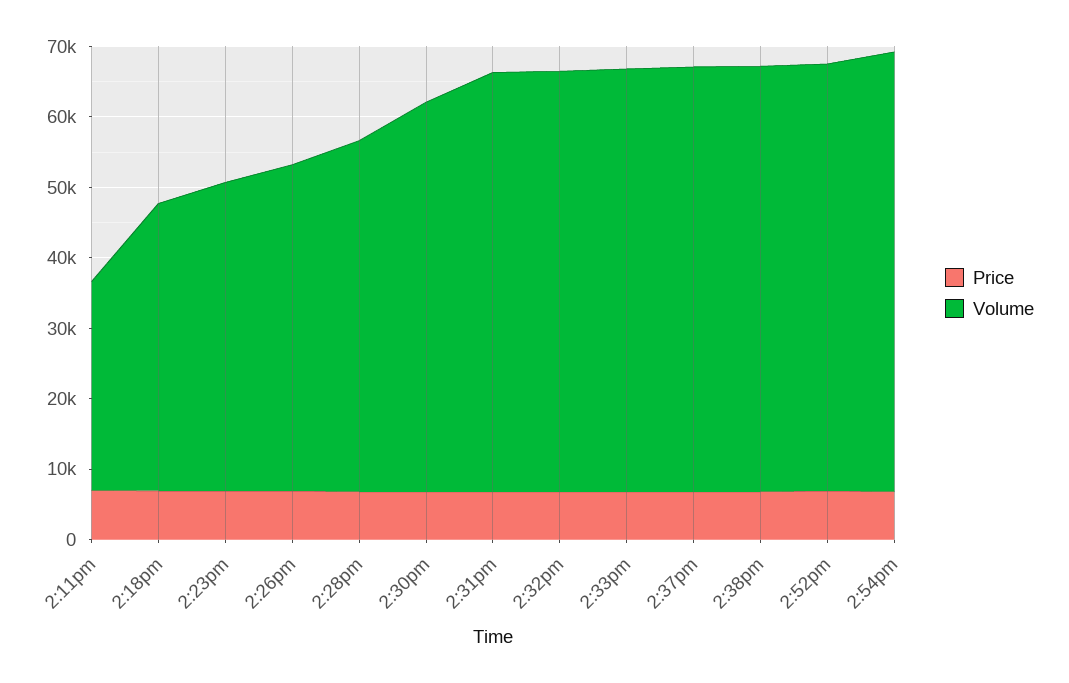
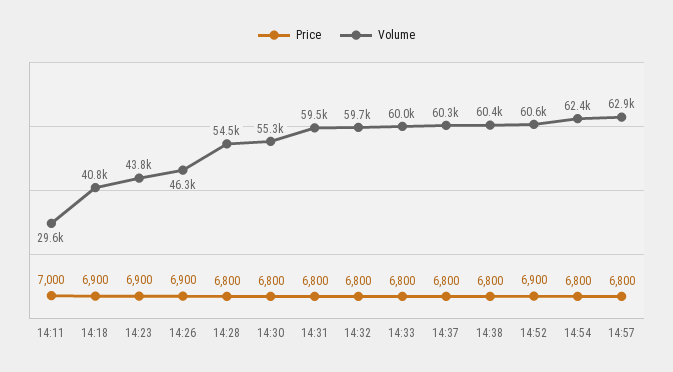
Volume, 2:28pm: 50000 -> 54500
Price, 14:57: none -> 6800
Volume, 14:57: none -> 62900

